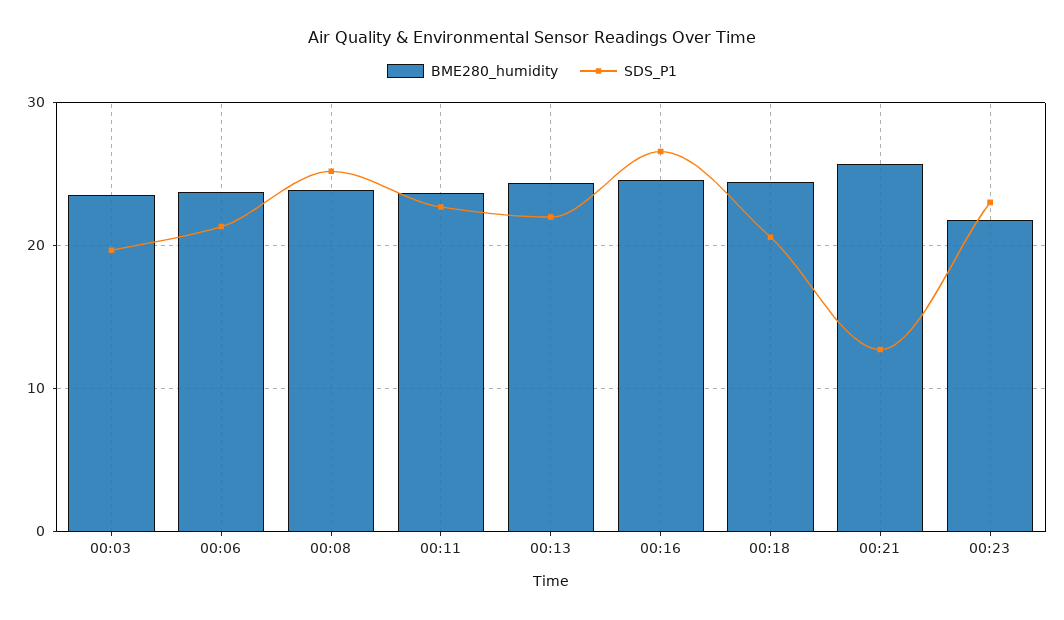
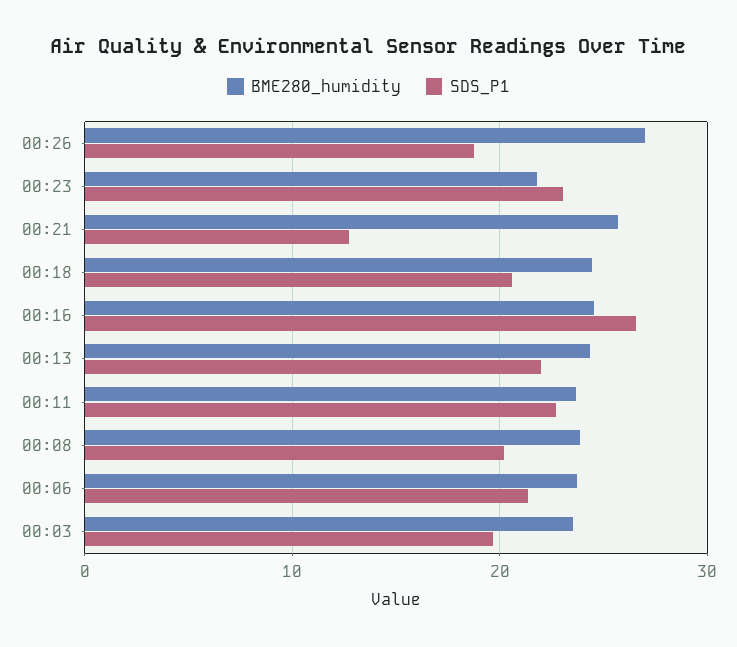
SDS_P1, 00:08: 25 -> 20
BME280_humidity, 00:26: none -> 27
SDS_P1, 00:26: none -> 19

